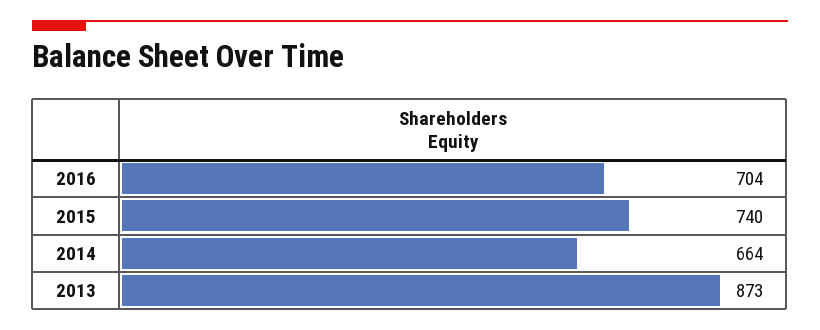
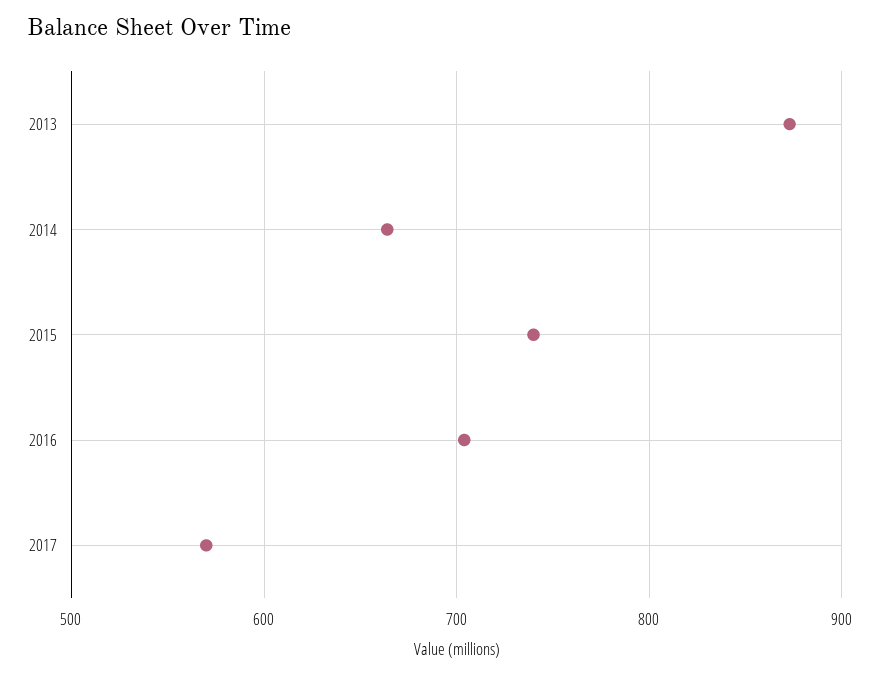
2017: none -> 570

